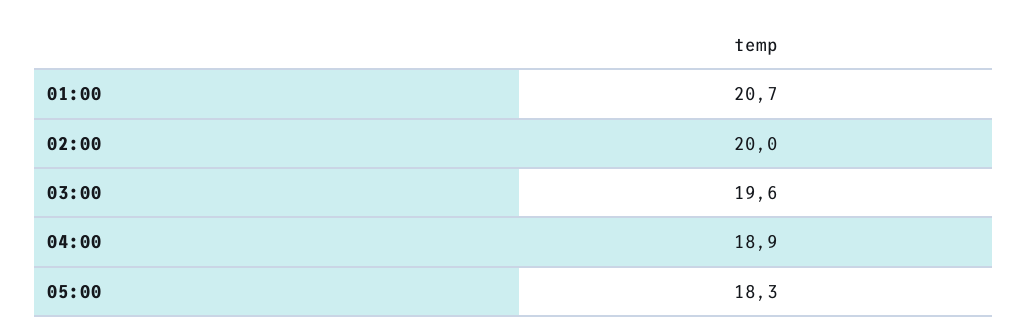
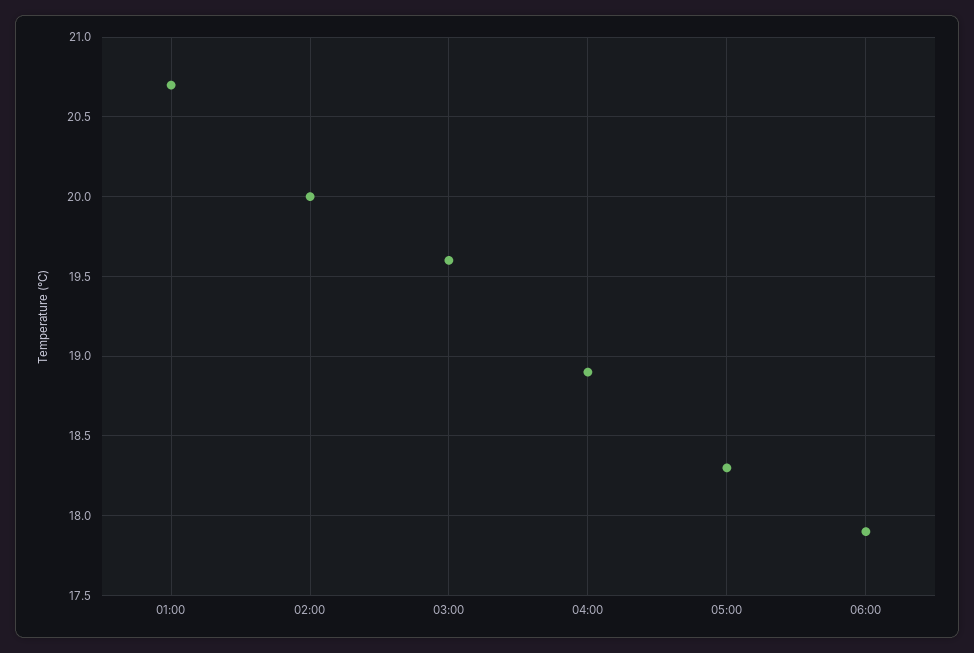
06:00: none -> 17.9

